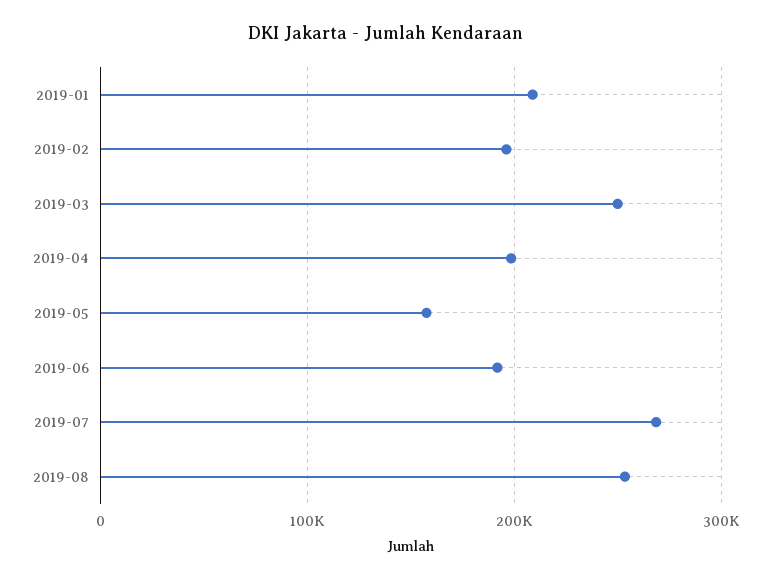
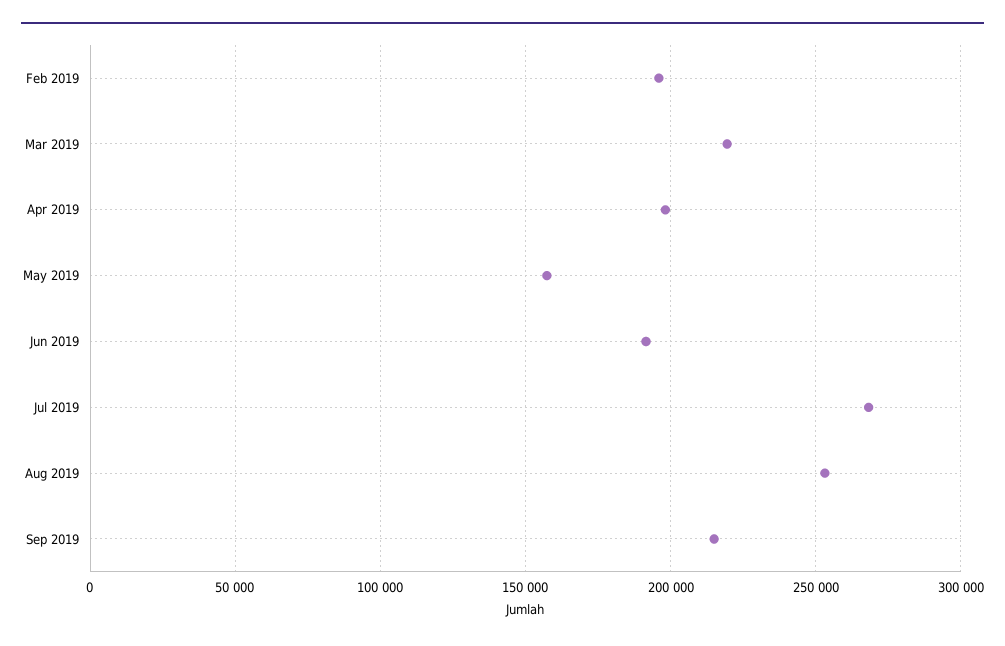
2019-01: 210000 -> none
2019-03: 250000 -> 220000
Sep 2019: none -> 215000

